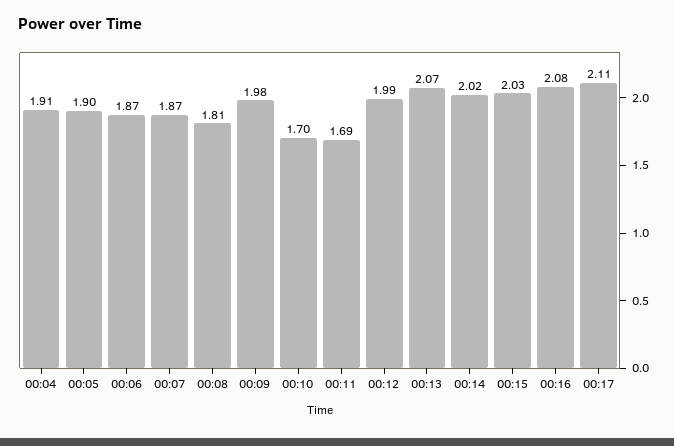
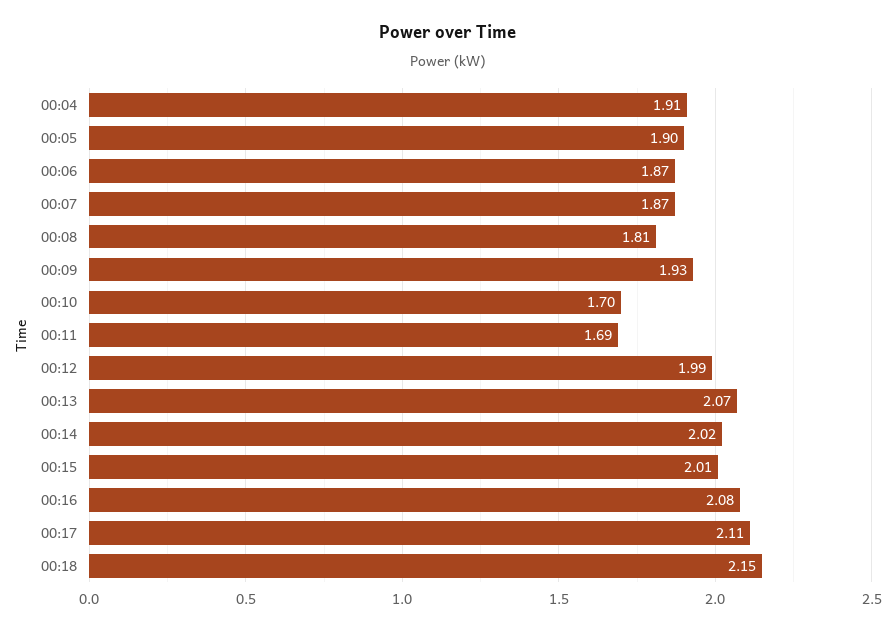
00:09: 1.98 -> 1.93
00:15: 2.03 -> 2.01
00:18: none -> 2.15

